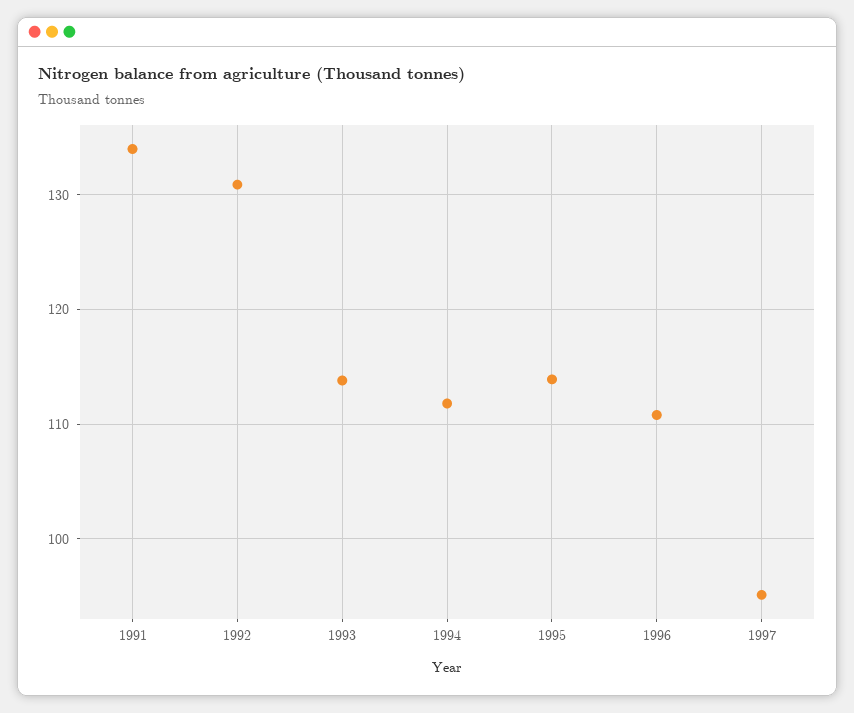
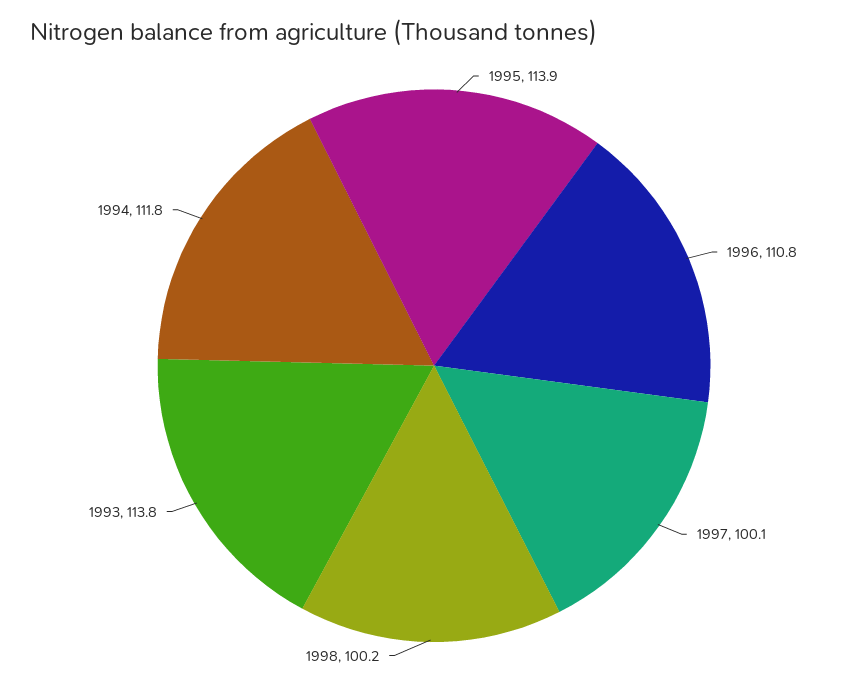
1991: 134 -> none
1992: 131 -> none
1997: 95 -> 100.1
1998: none -> 100.2

